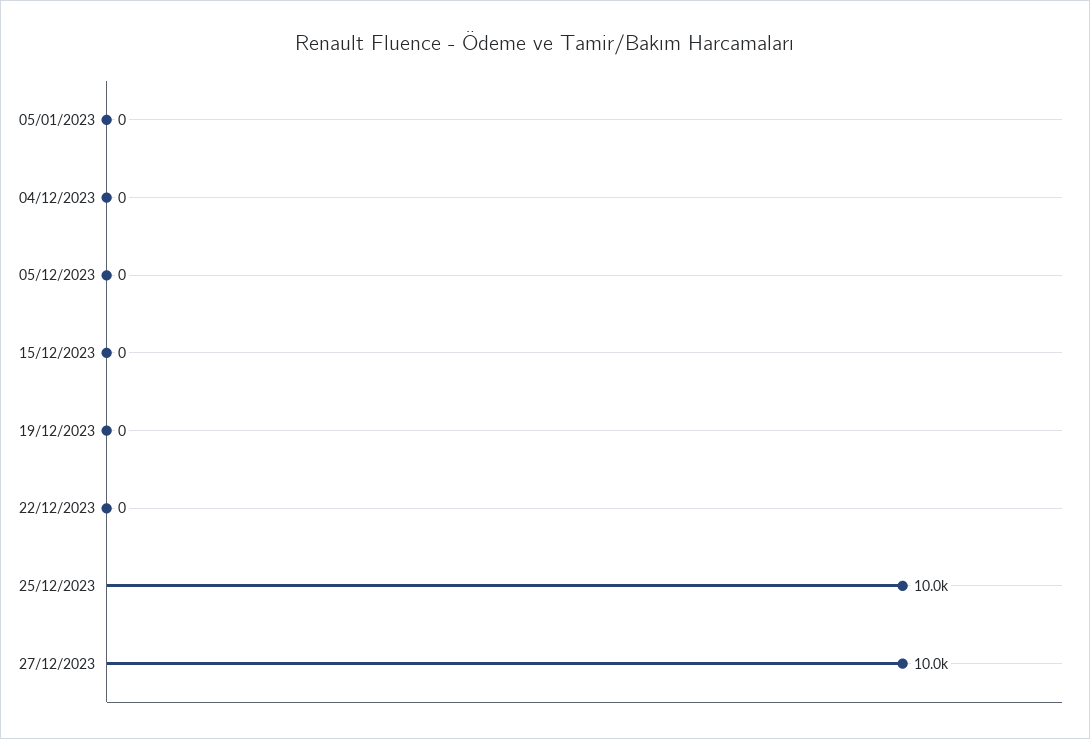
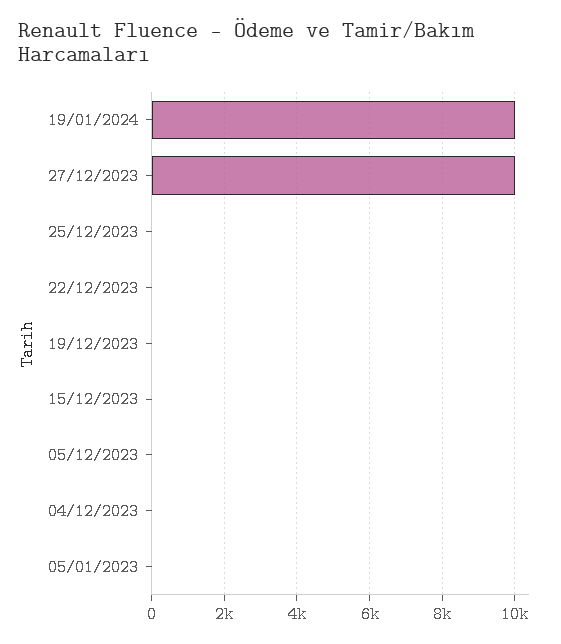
25/12/2023: 10000 -> 0
19/01/2024: none -> 10000

